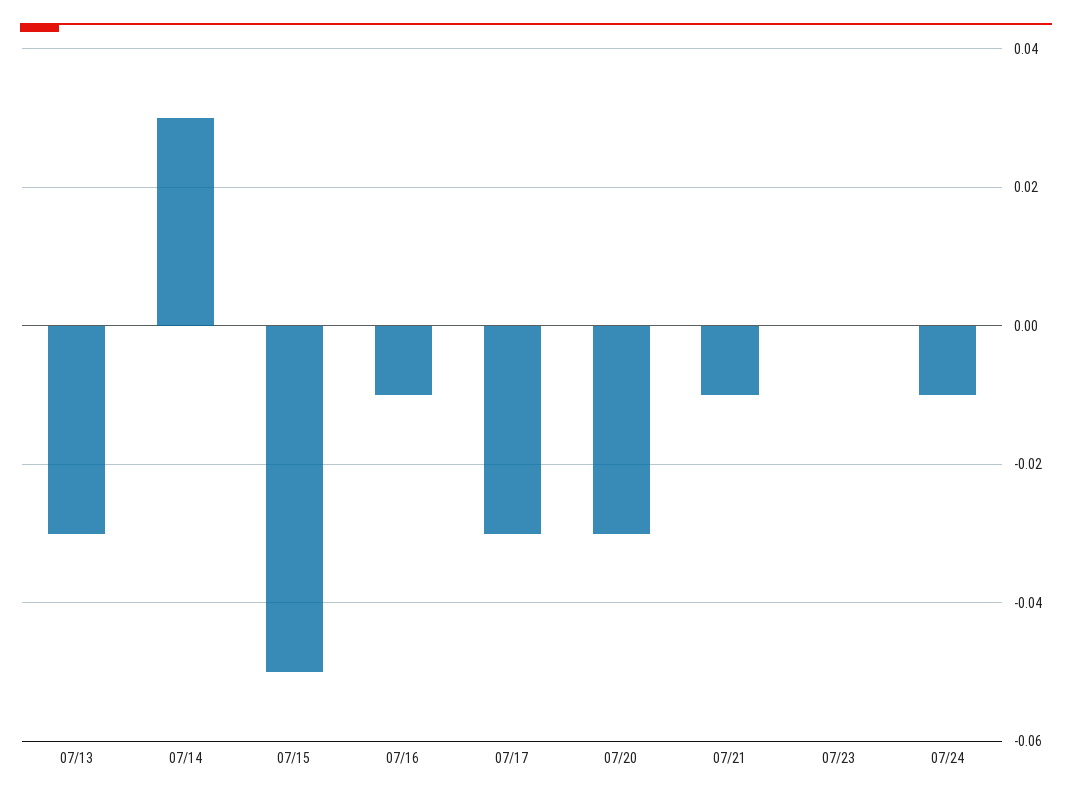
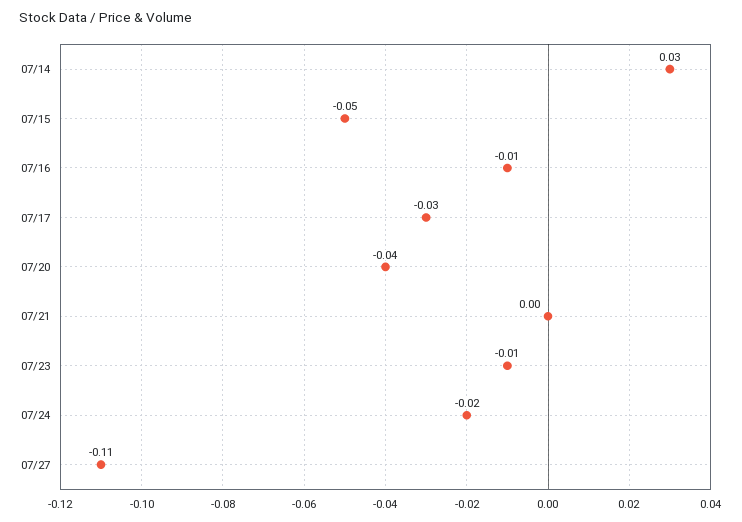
07/13: -0.03 -> none
07/20: -0.03 -> -0.04
07/21: -0.01 -> 0
07/23: 0 -> -0.01
07/24: -0.01 -> -0.02
07/27: none -> -0.11

